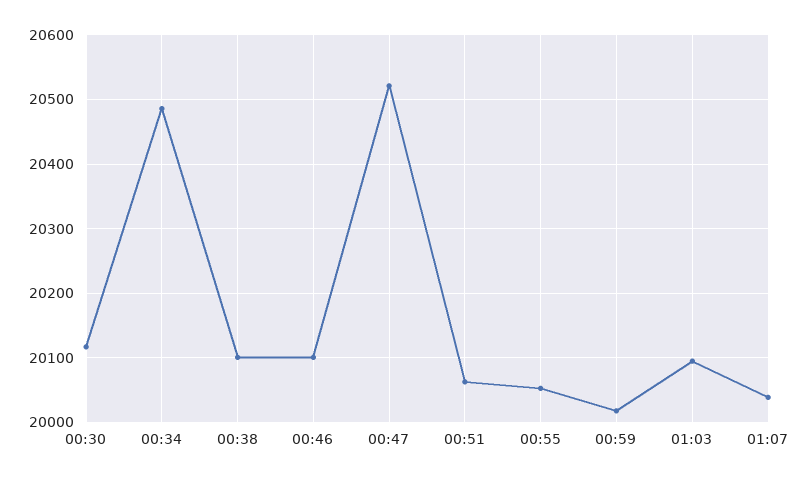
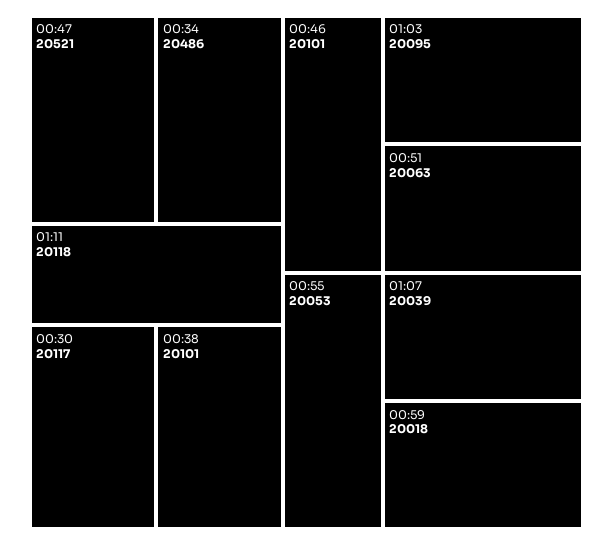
01:11: none -> 20118

